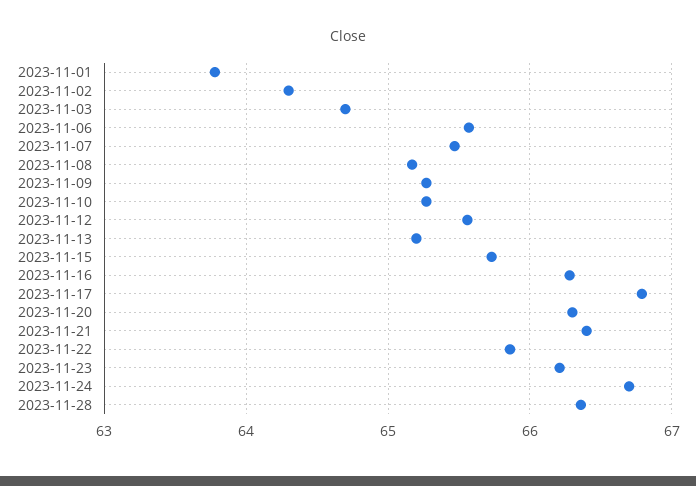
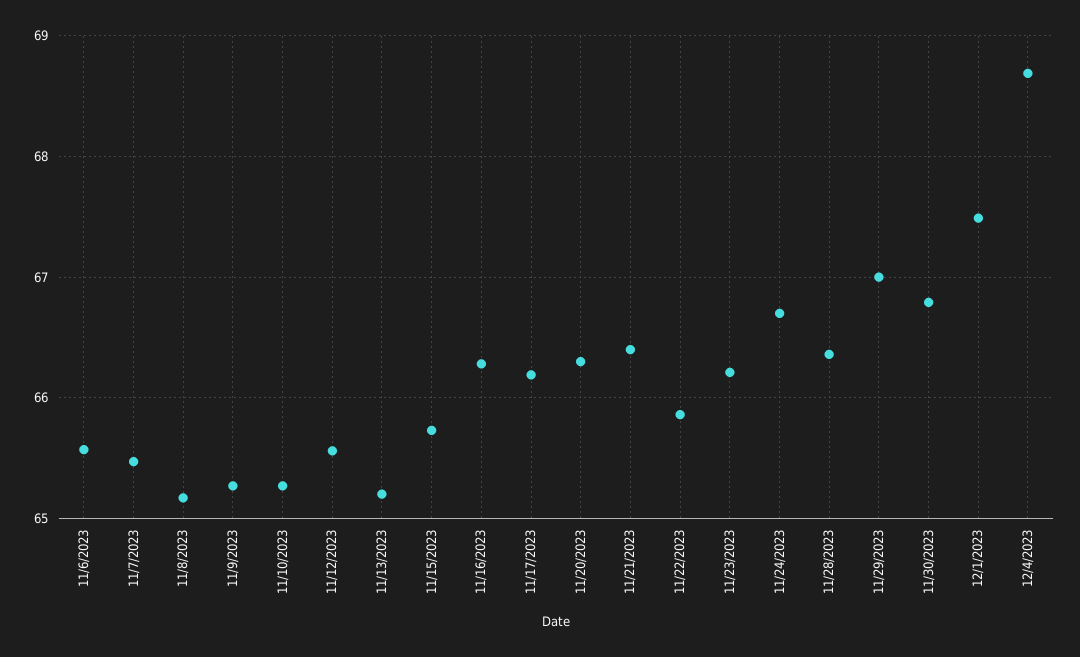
2023-11-01: 63.8 -> none
2023-11-02: 64.3 -> none
2023-11-03: 64.7 -> none
2023-11-17: 66.8 -> 66.2
11/29/2023: none -> 67
11/30/2023: none -> 66.8
12/1/2023: none -> 67.5
12/4/2023: none -> 68.7

